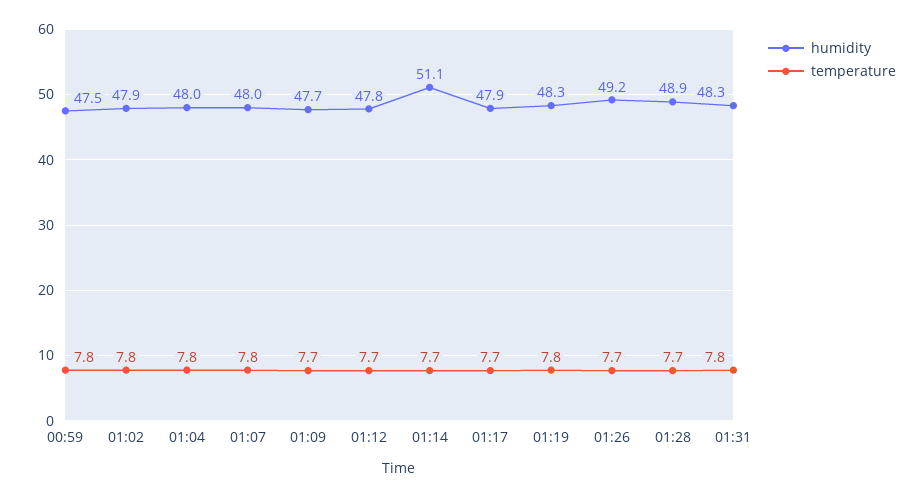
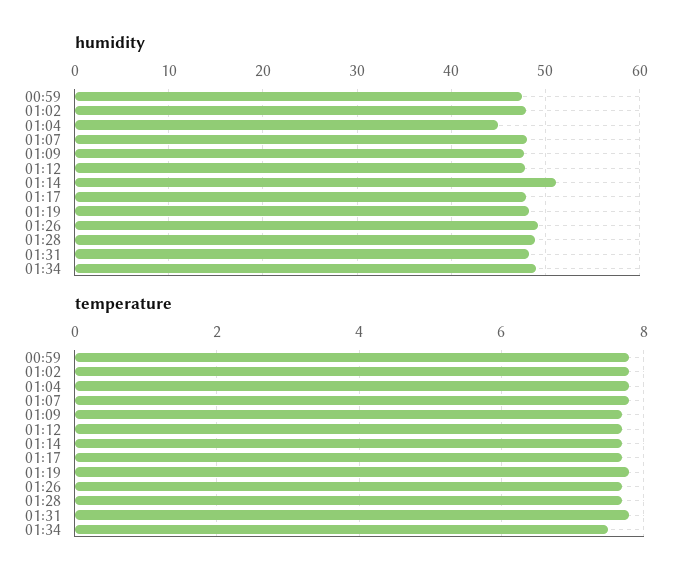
humidity, 01:04: 48 -> 45
humidity, 01:34: none -> 49
temperature, 01:34: none -> 7.5

